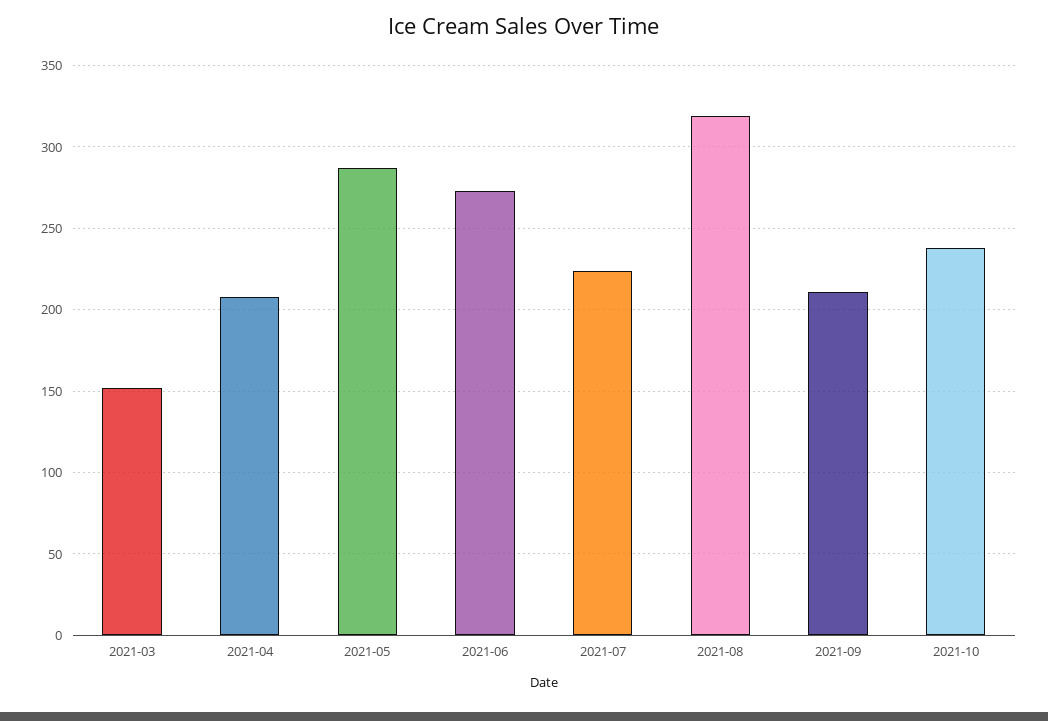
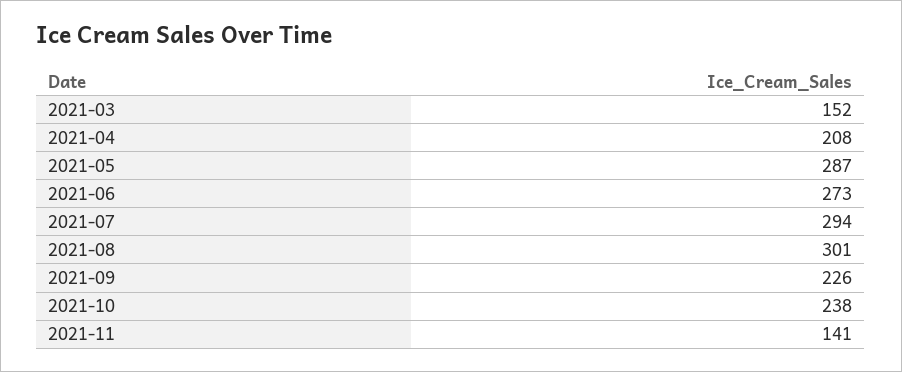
2021-07: 225 -> 294
2021-08: 320 -> 301
2021-09: 210 -> 226
2021-11: none -> 141

